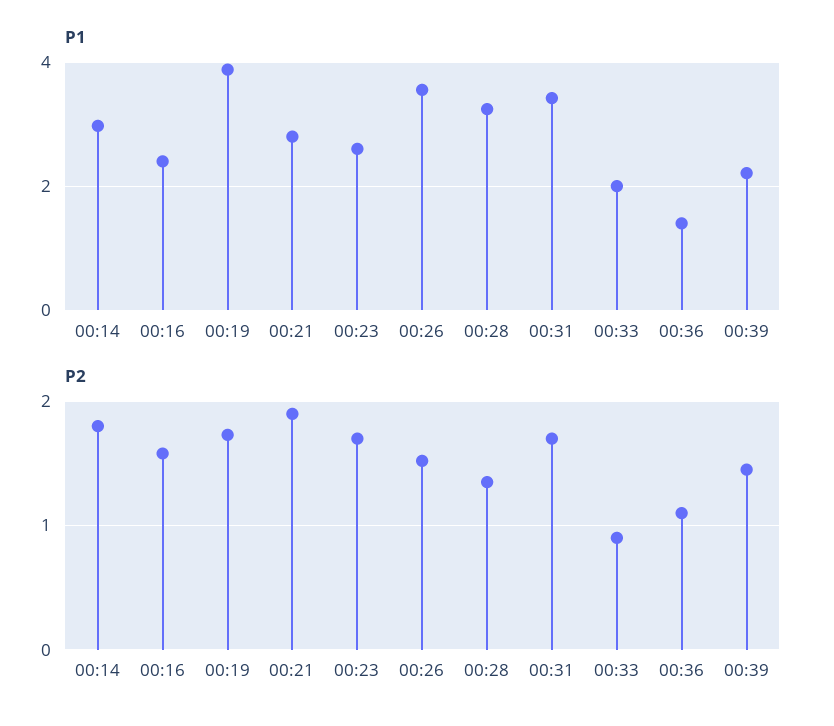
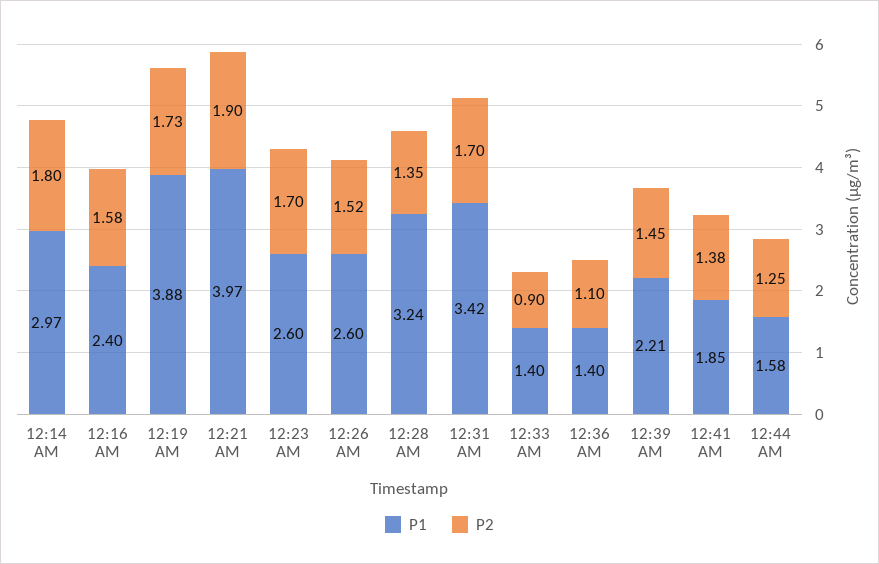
P1, 00:21: 2.8 -> 3.97
P1, 00:26: 3.6 -> 2.6
P1, 00:33: 2 -> 1.4
P1, 12:41 AM: none -> 1.85
P2, 12:41 AM: none -> 1.38
P1, 12:44 AM: none -> 1.58
P2, 12:44 AM: none -> 1.25

